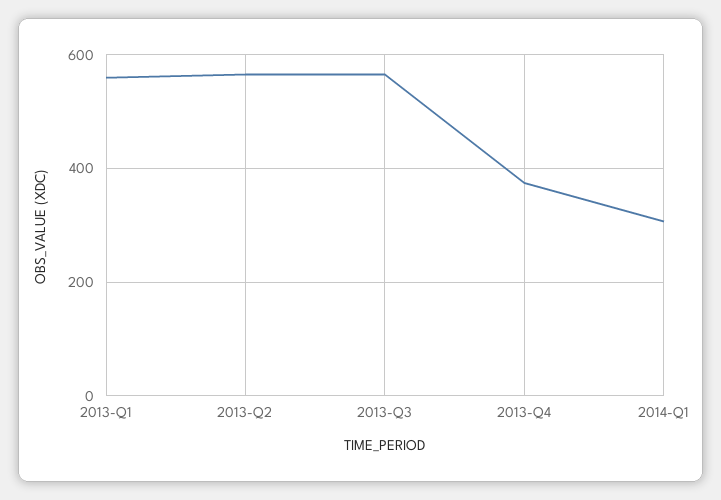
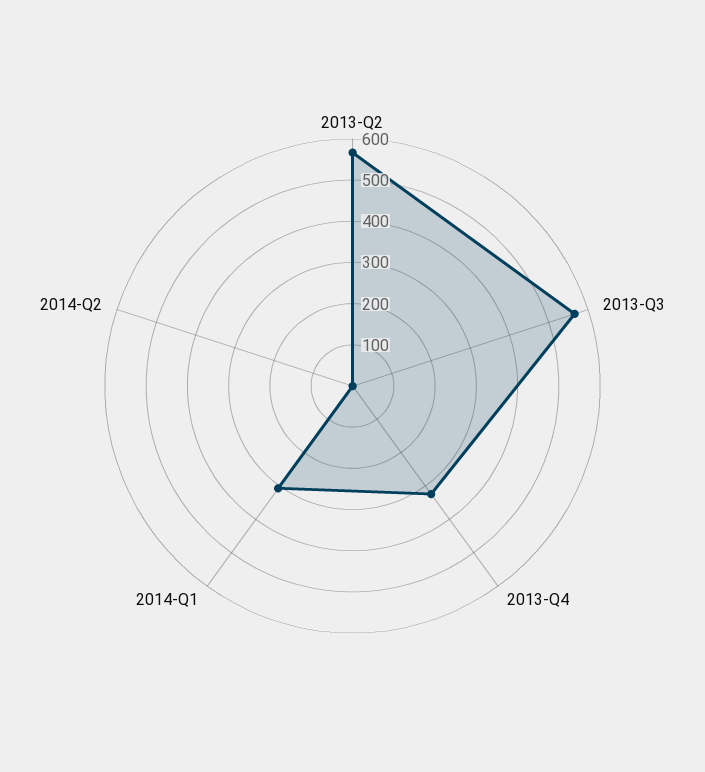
2013-Q1: 560 -> none
2013-Q4: 380 -> 320
2014-Q2: none -> 0

